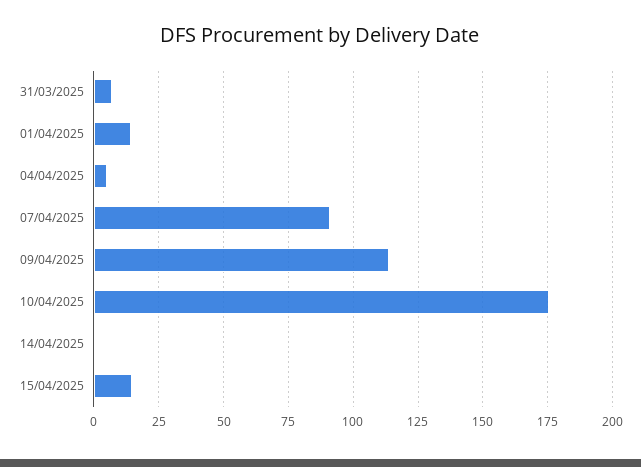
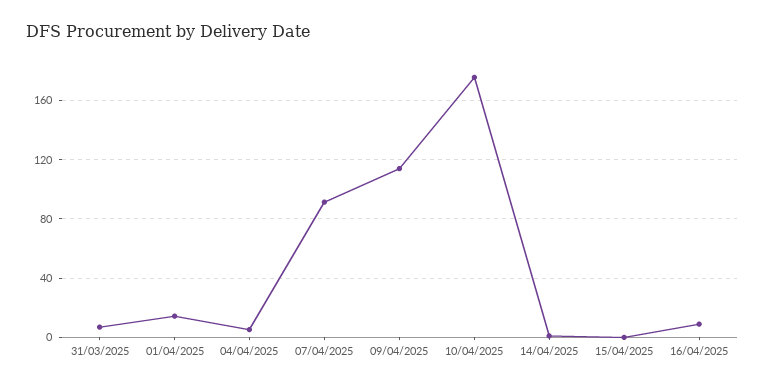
15/04/2025: 15 -> 0
16/04/2025: none -> 10

